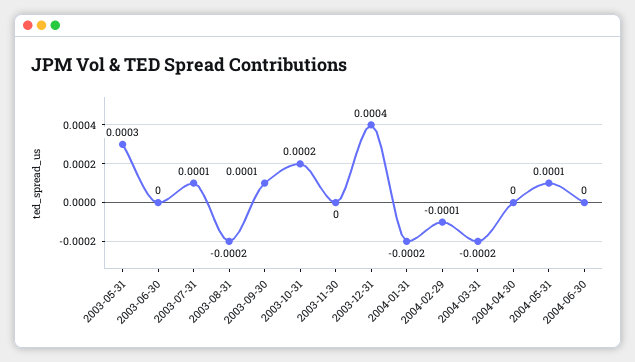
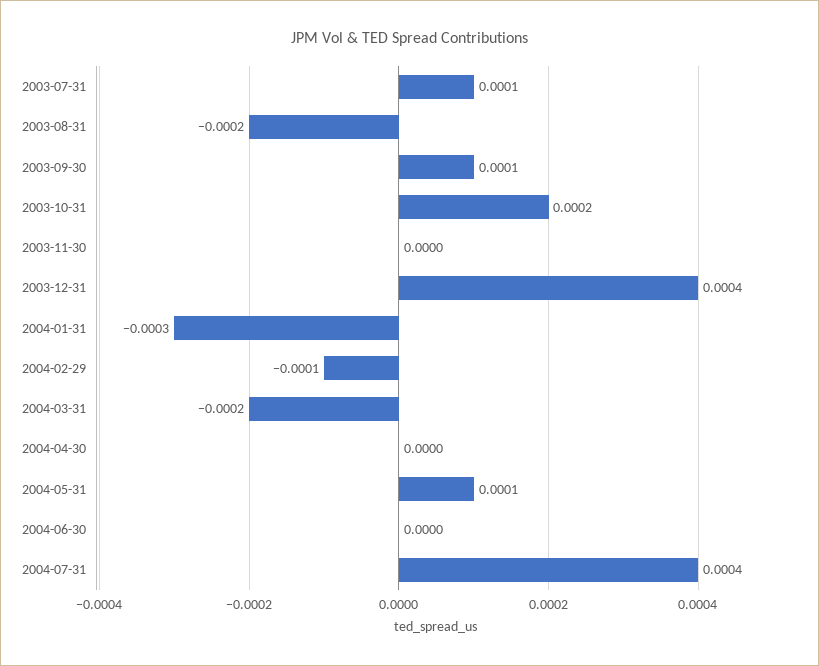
2003-05-31: 0.0003 -> none
2003-06-30: 0 -> none
2004-01-31: -0.0002 -> -0.0003
2004-07-31: none -> 0.0004

